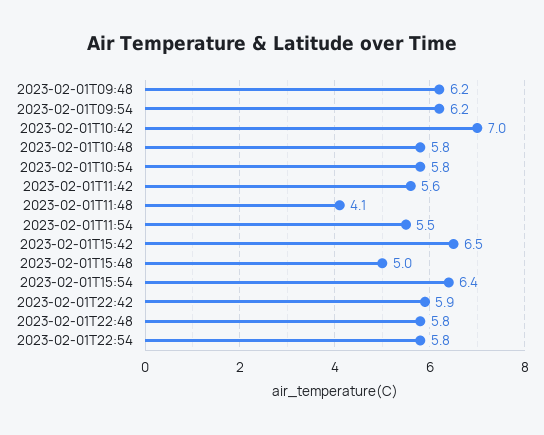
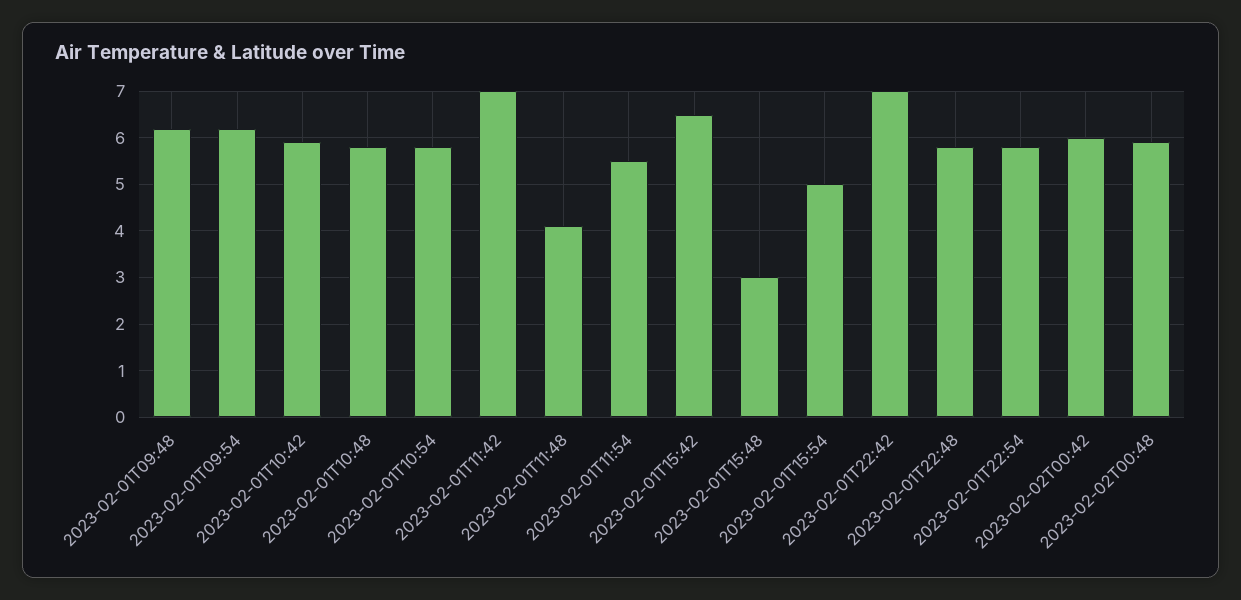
2023-02-01T10:42: 7 -> 6
2023-02-01T11:42: 5.6 -> 7
2023-02-01T15:48: 5 -> 3
2023-02-01T15:54: 6.4 -> 5
2023-02-01T22:42: 5.9 -> 7
2023-02-02T00:42: none -> 6
2023-02-02T00:48: none -> 6

